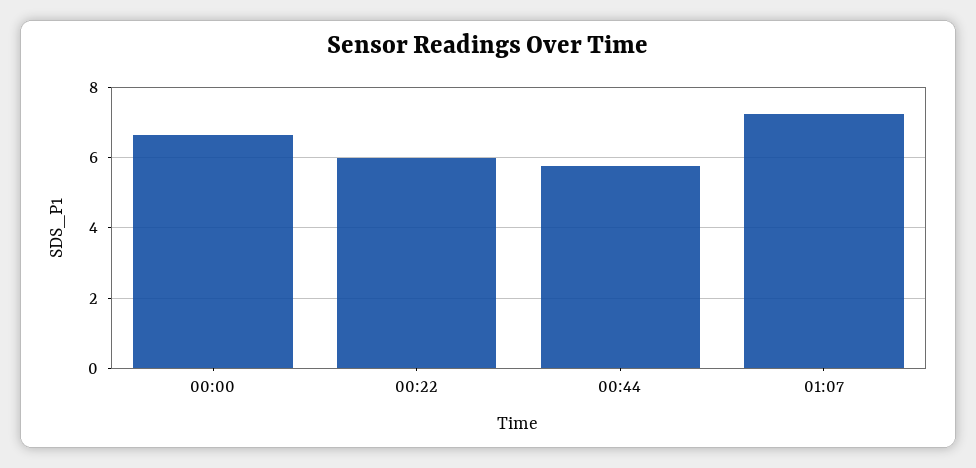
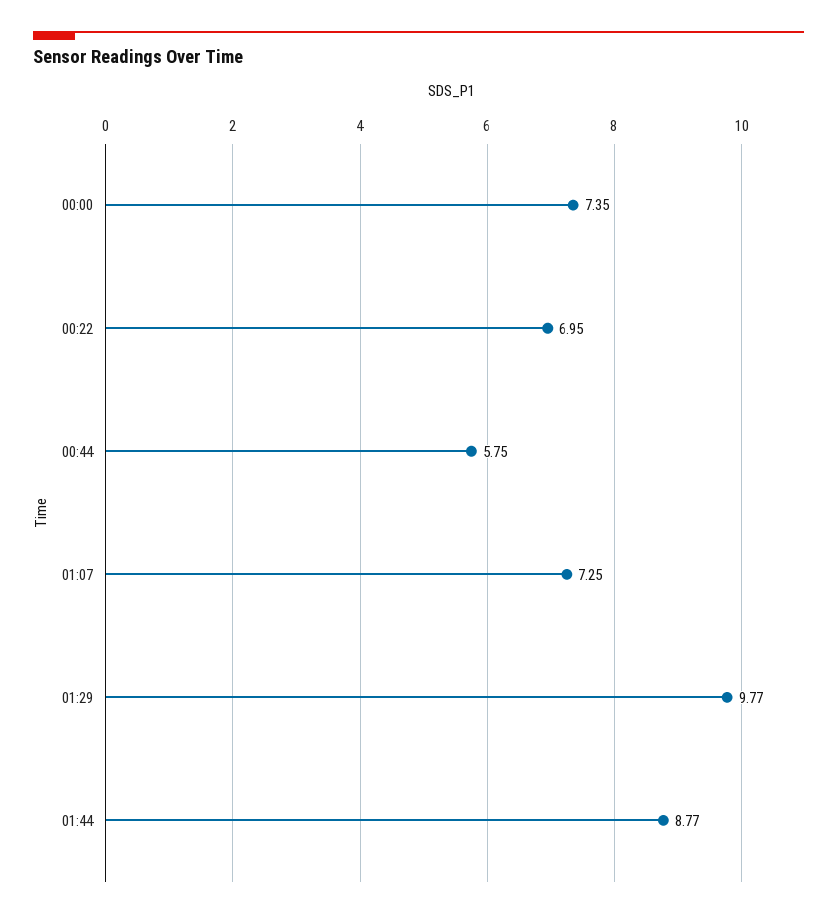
00:00: 6.6 -> 7.35
00:22: 6 -> 6.95
01:29: none -> 9.77
01:44: none -> 8.77

